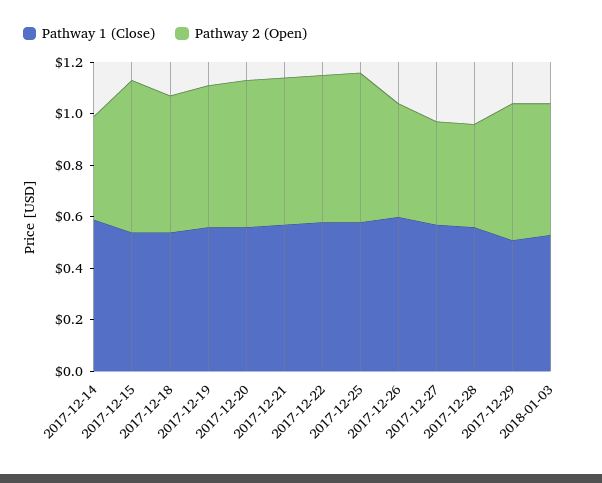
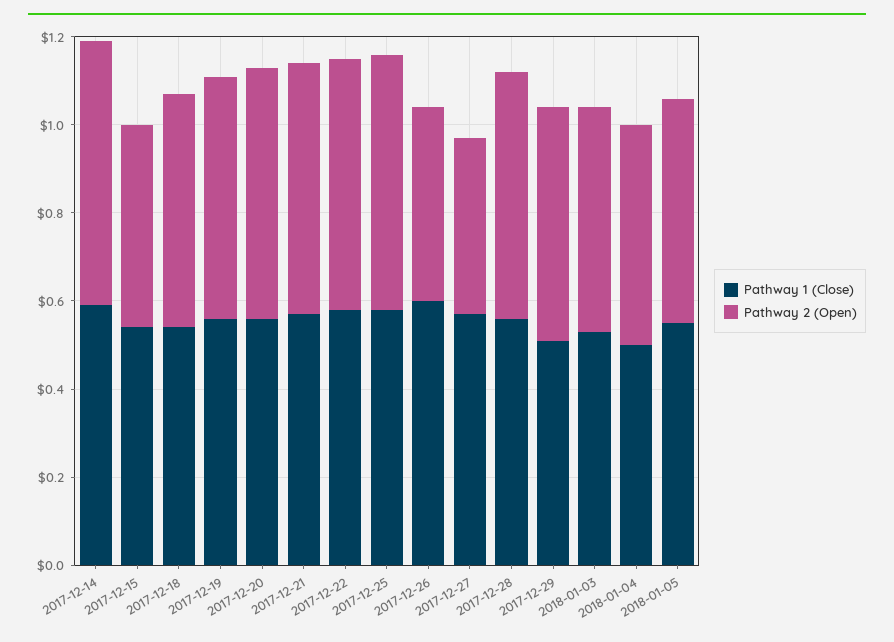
Pathway 2 (Open), 2017-12-14: 0.4 -> 0.6
Pathway 2 (Open), 2017-12-15: 0.6 -> 0.45
Pathway 2 (Open), 2017-12-28: 0.4 -> 0.55
Pathway 1 (Close), 2018-01-04: none -> 0.5
Pathway 2 (Open), 2018-01-04: none -> 0.5
Pathway 1 (Close), 2018-01-05: none -> 0.55
Pathway 2 (Open), 2018-01-05: none -> 0.5

